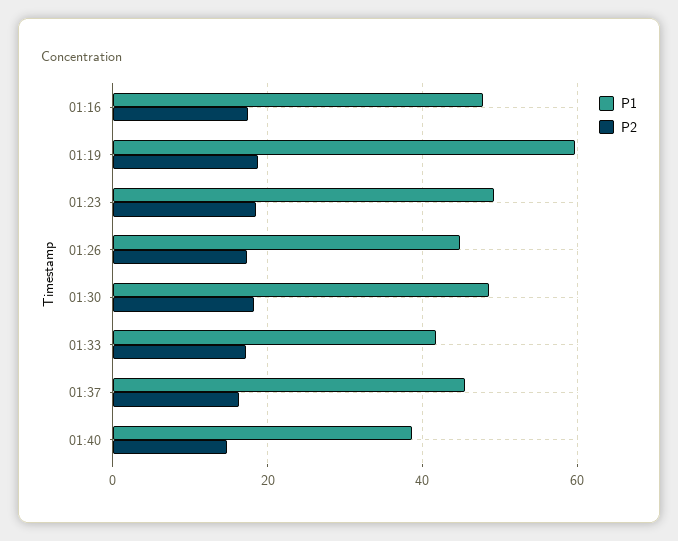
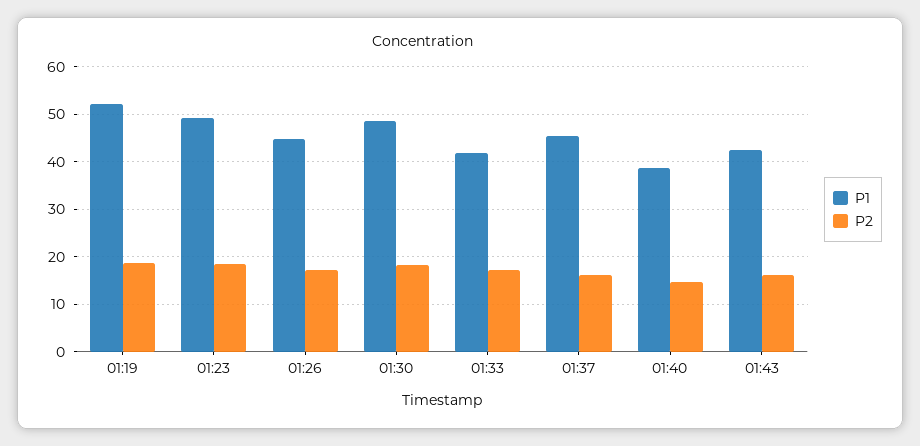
P1, 01:16: 48 -> none
P2, 01:16: 18 -> none
P1, 01:19: 60 -> 52
P1, 01:43: none -> 42
P2, 01:43: none -> 16

